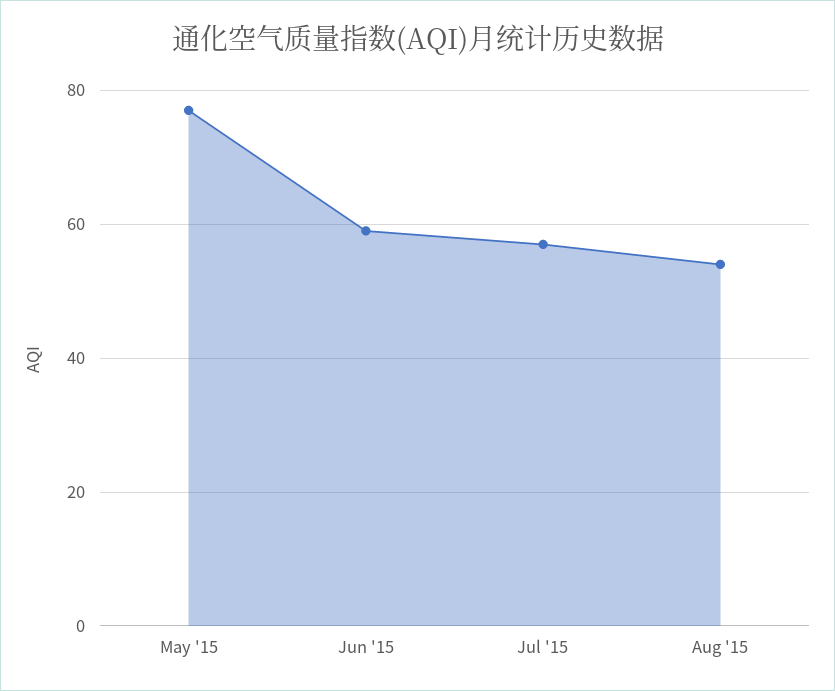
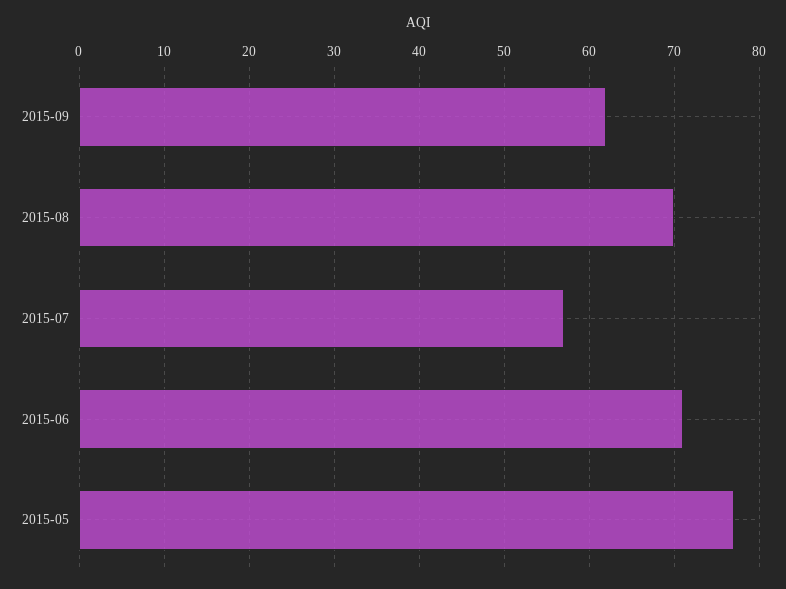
Jun '15: 60 -> 71
Aug '15: 55 -> 70
2015-09: none -> 62

